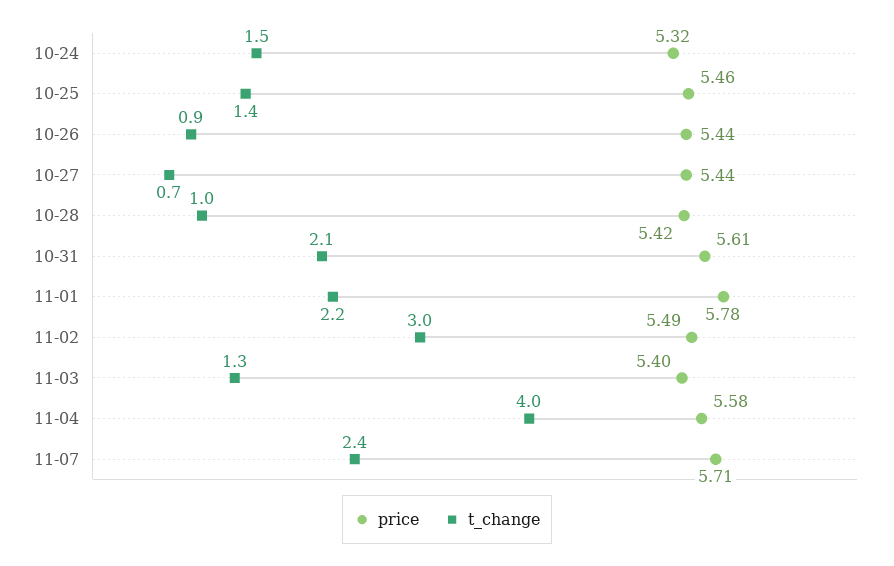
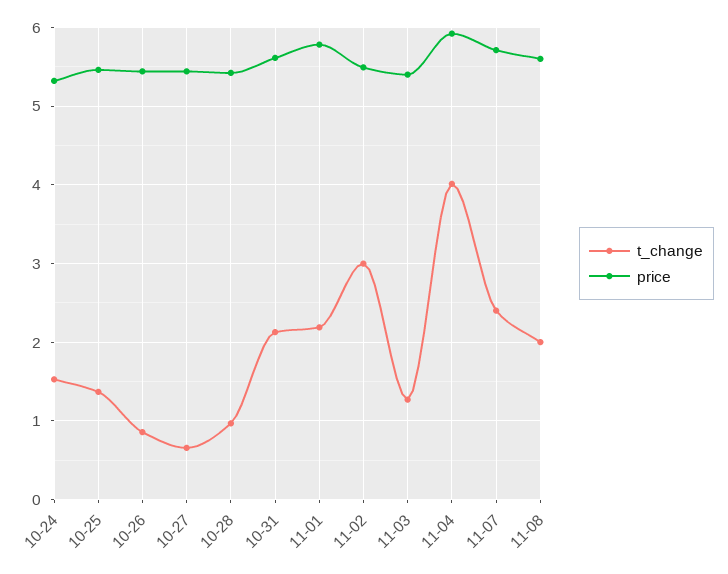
price, 11-04: 5.58 -> 5.9
t_change, 11-08: none -> 2
price, 11-08: none -> 5.6

